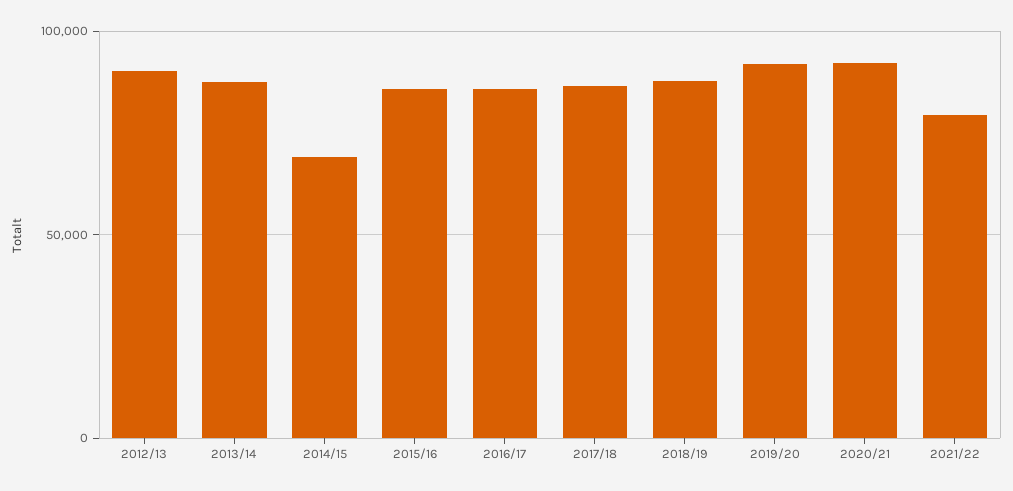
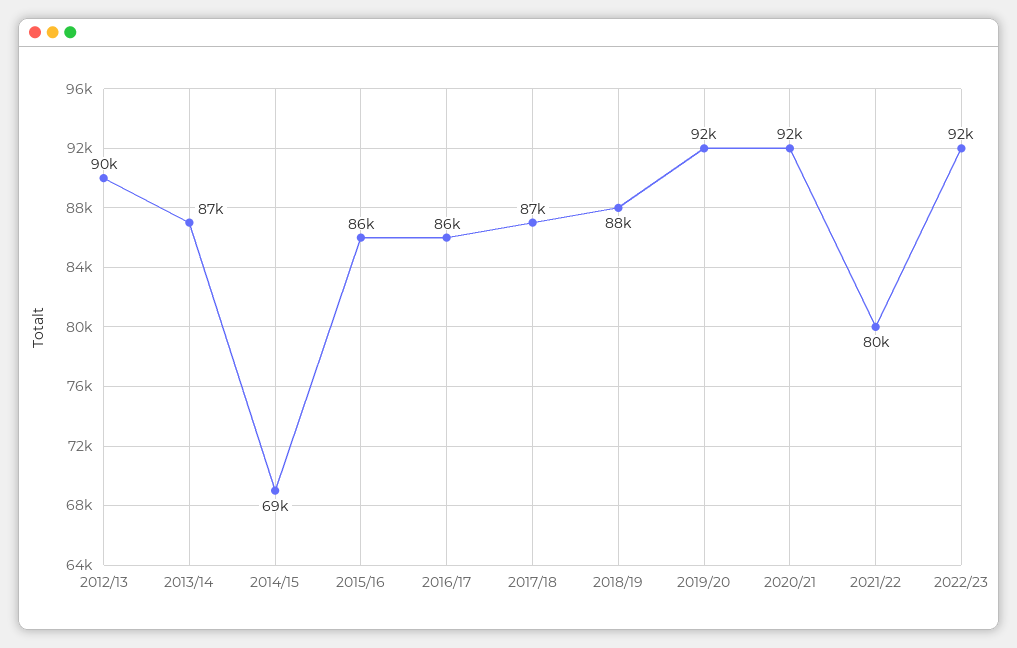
2022/23: none -> 92000

